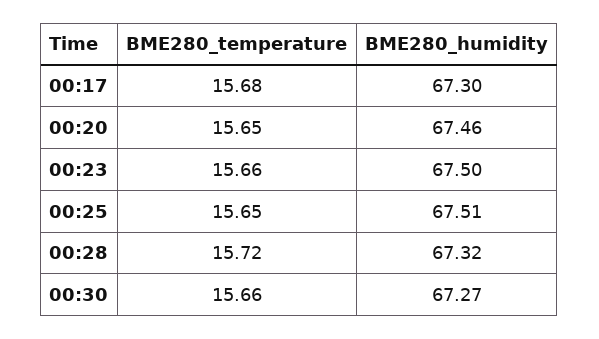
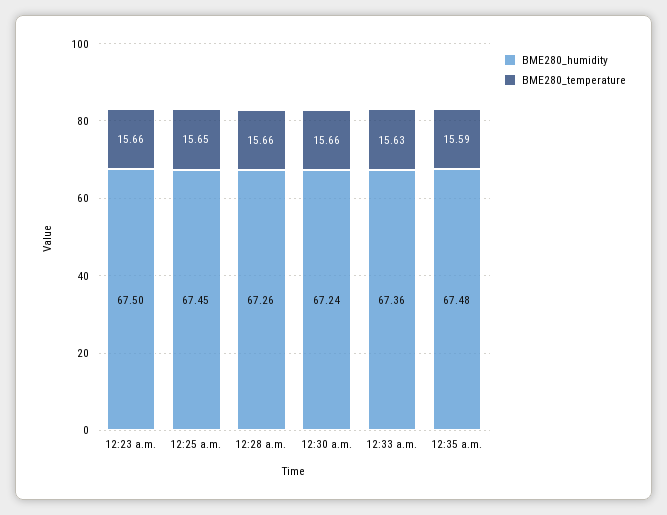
BME280_temperature, 00:17: 15.68 -> none
BME280_humidity, 00:17: 67.3 -> none
BME280_temperature, 00:20: 15.65 -> none
BME280_humidity, 00:20: 67.46 -> none
BME280_humidity, 00:25: 67.51 -> 67.45
BME280_temperature, 00:28: 15.72 -> 15.66
BME280_humidity, 00:28: 67.32 -> 67.26
BME280_humidity, 00:30: 67.27 -> 67.24
BME280_humidity, 12:33 a.m.: none -> 67.36
BME280_temperature, 12:33 a.m.: none -> 15.63
BME280_humidity, 12:35 a.m.: none -> 67.48
BME280_temperature, 12:35 a.m.: none -> 15.59

